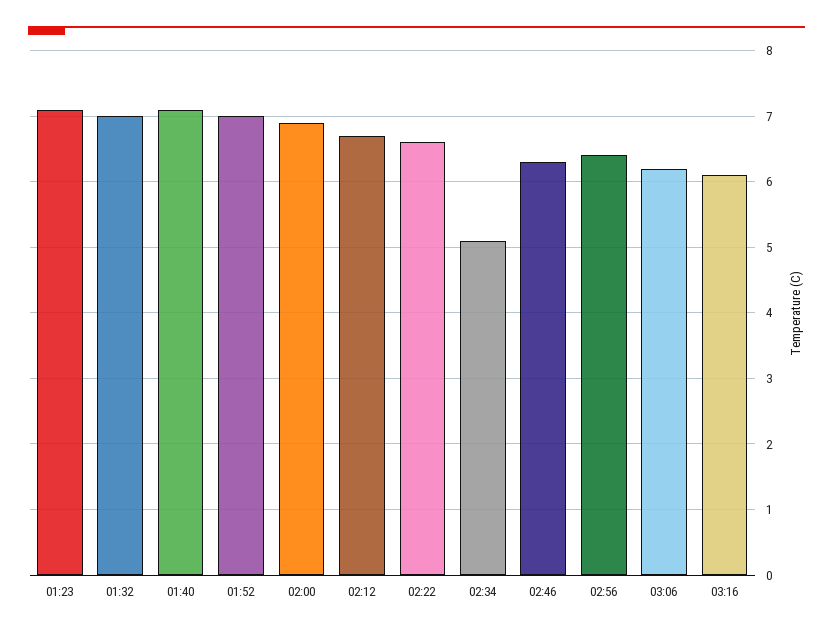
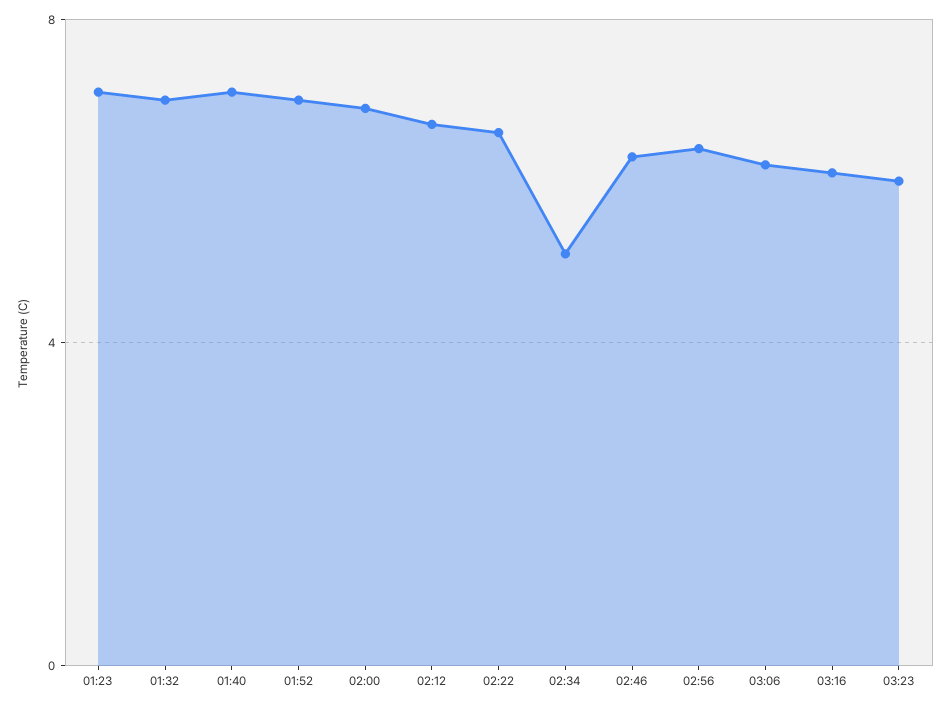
03:23: none -> 6

